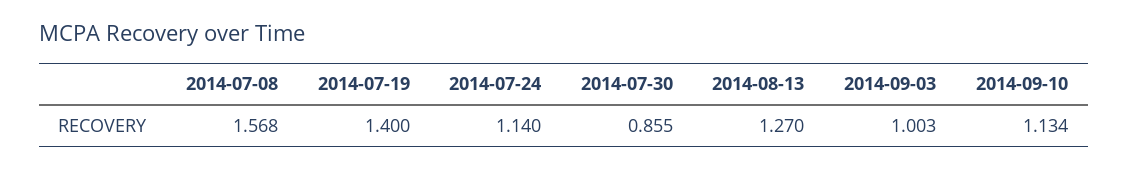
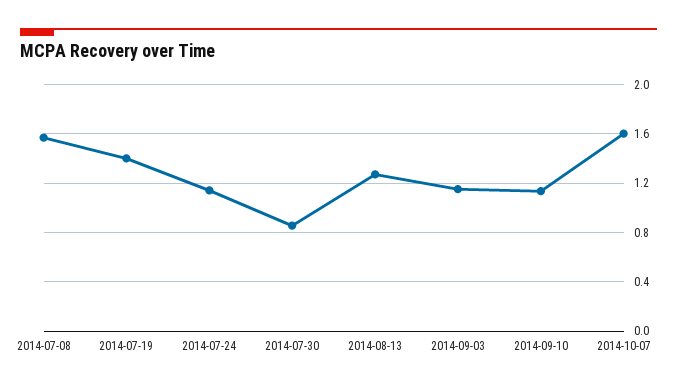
2014-09-03: 1.003 -> 1.15
2014-10-07: none -> 1.6

